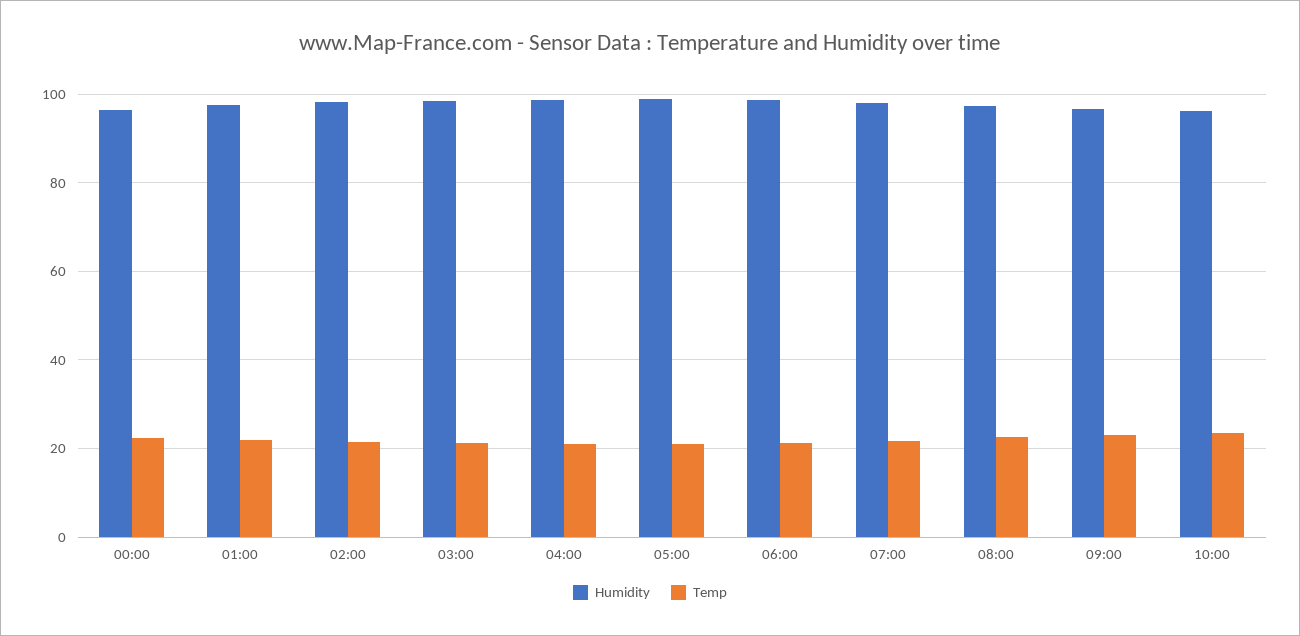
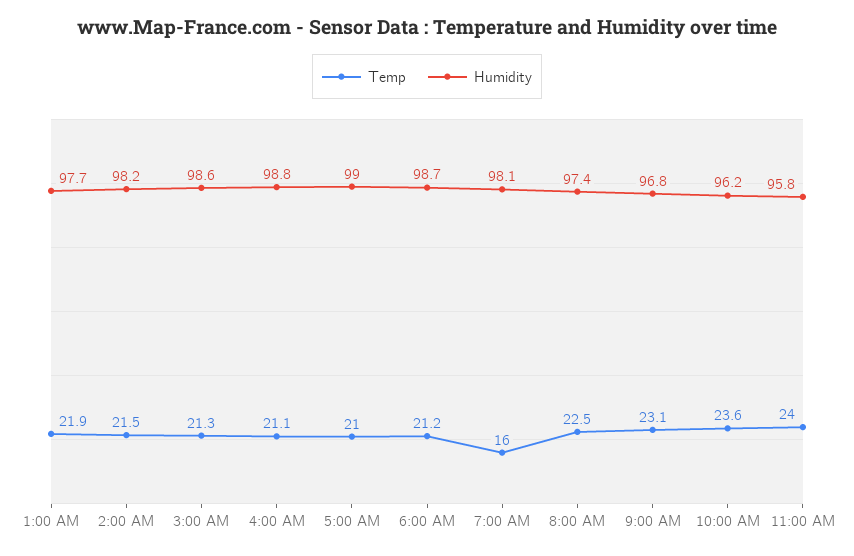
Humidity, 00:00: 96 -> none
Temp, 00:00: 22 -> none
Temp, 07:00: 22 -> 16
Temp, 11:00 AM: none -> 24
Humidity, 11:00 AM: none -> 95.8

